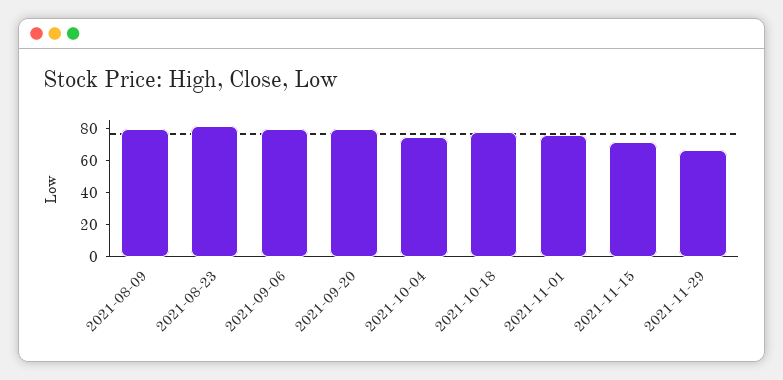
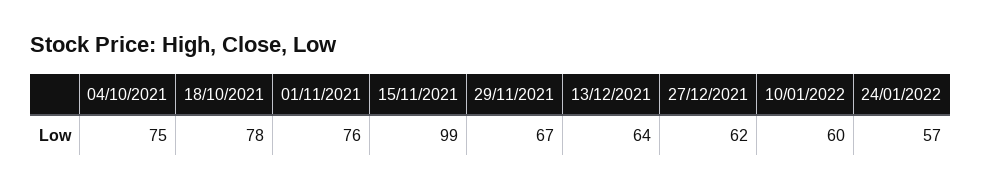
2021-08-09: 80 -> none
2021-08-23: 80 -> none
2021-09-06: 80 -> none
2021-09-20: 80 -> none
2021-11-15: 70 -> 99
13/12/2021: none -> 64
27/12/2021: none -> 62
10/01/2022: none -> 60
24/01/2022: none -> 57

